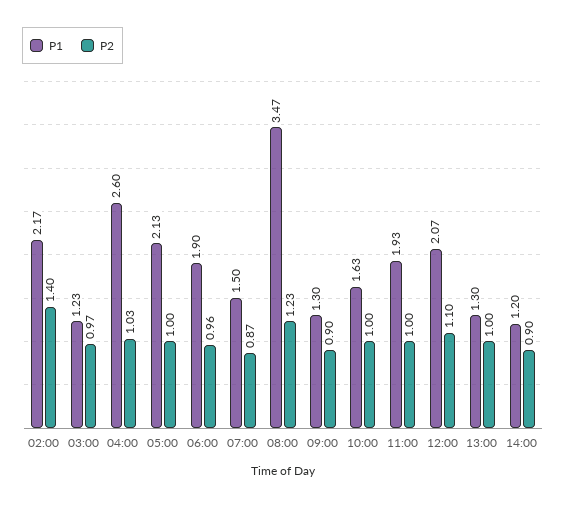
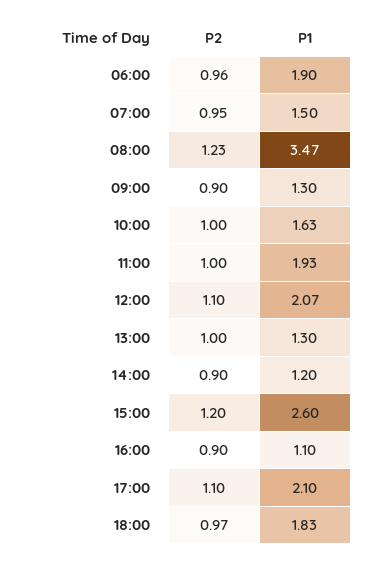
P1, 02:00: 2.17 -> none
P2, 02:00: 1.4 -> none
P1, 03:00: 1.23 -> none
P2, 03:00: 0.97 -> none
P1, 04:00: 2.6 -> none
P2, 04:00: 1.03 -> none
P1, 05:00: 2.13 -> none
P2, 05:00: 1 -> none
P2, 07:00: 0.87 -> 0.95
P2, 15:00: none -> 1.2
P1, 15:00: none -> 2.6
P2, 16:00: none -> 0.9
P1, 16:00: none -> 1.1
P2, 17:00: none -> 1.1
P1, 17:00: none -> 2.1
P2, 18:00: none -> 0.97
P1, 18:00: none -> 1.83

